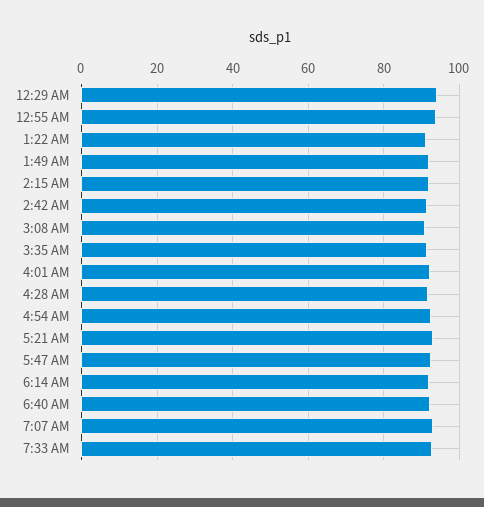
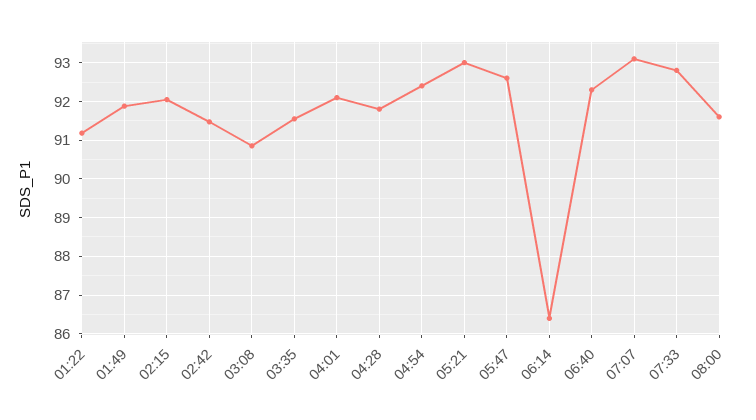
12:29 AM: 94 -> none
12:55 AM: 94 -> none
6:14 AM: 92 -> 86.4
08:00: none -> 91.6

